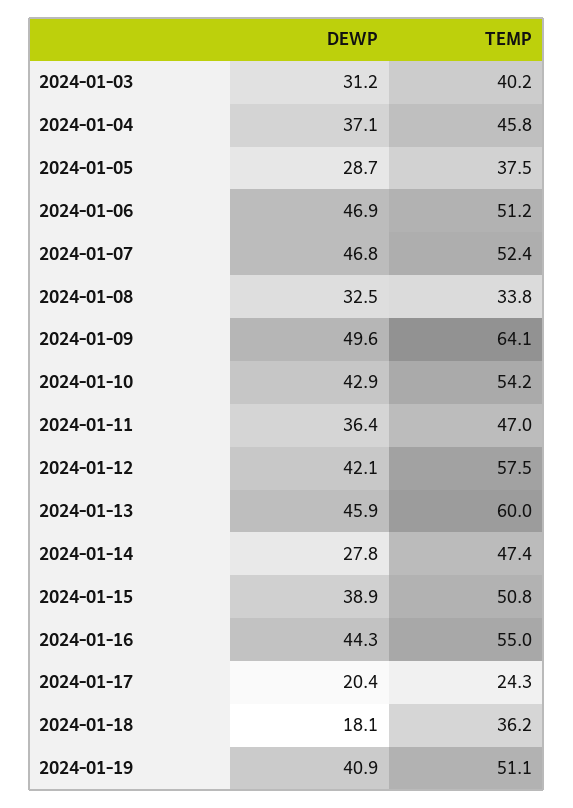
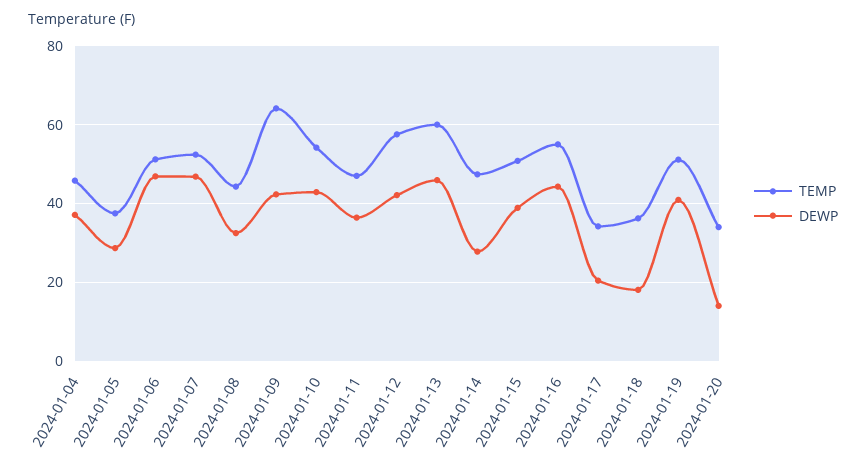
DEWP, 2024-01-03: 31.2 -> none
TEMP, 2024-01-03: 40.2 -> none
TEMP, 2024-01-08: 33.8 -> 44
DEWP, 2024-01-09: 49.6 -> 42
TEMP, 2024-01-17: 24.3 -> 34
TEMP, 2024-01-20: none -> 34
DEWP, 2024-01-20: none -> 14

